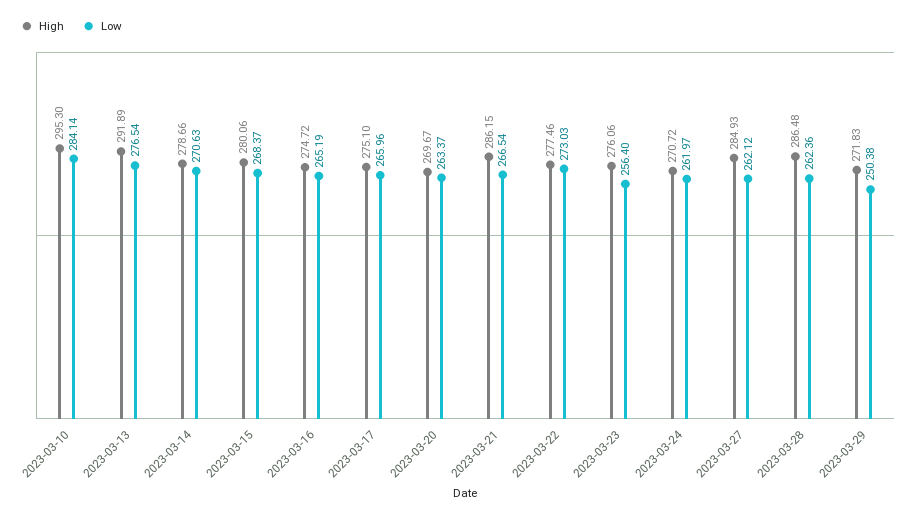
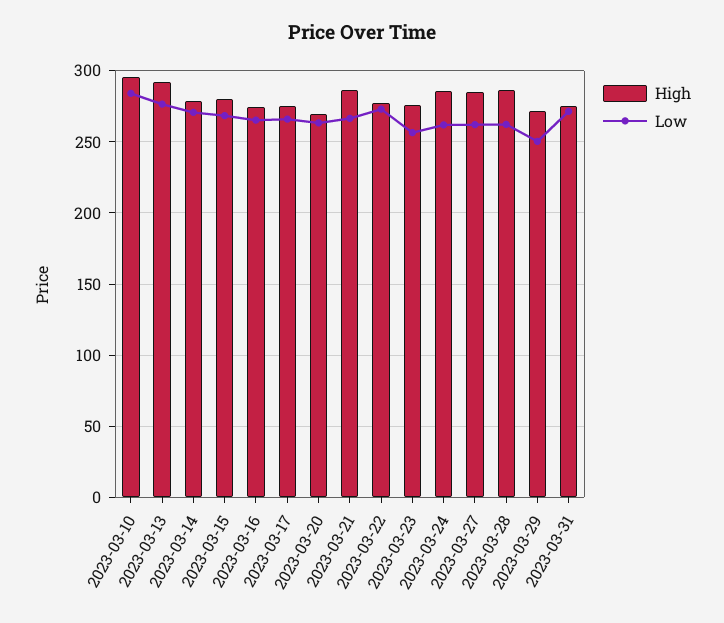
High, 2023-03-24: 270.72 -> 285
High, 2023-03-31: none -> 275
Low, 2023-03-31: none -> 270

